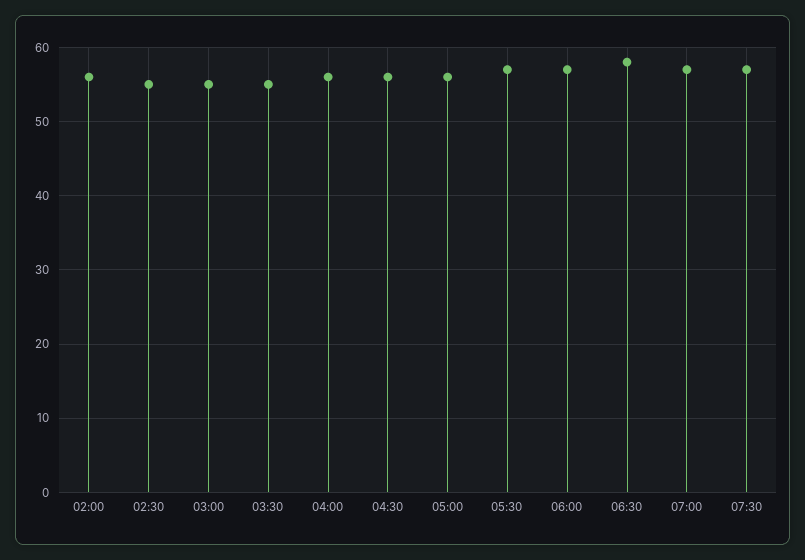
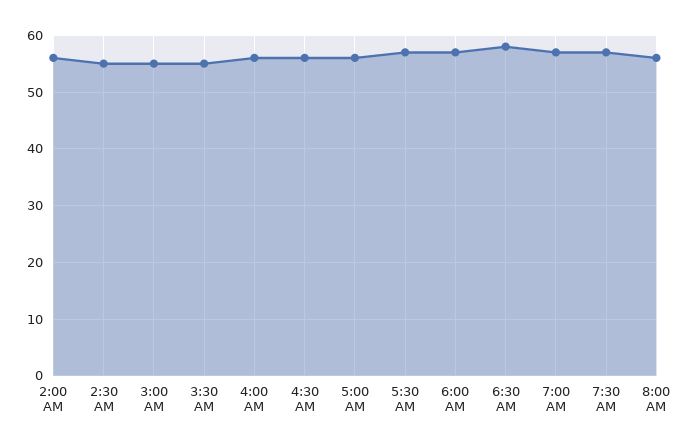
8:00 AM: none -> 55

